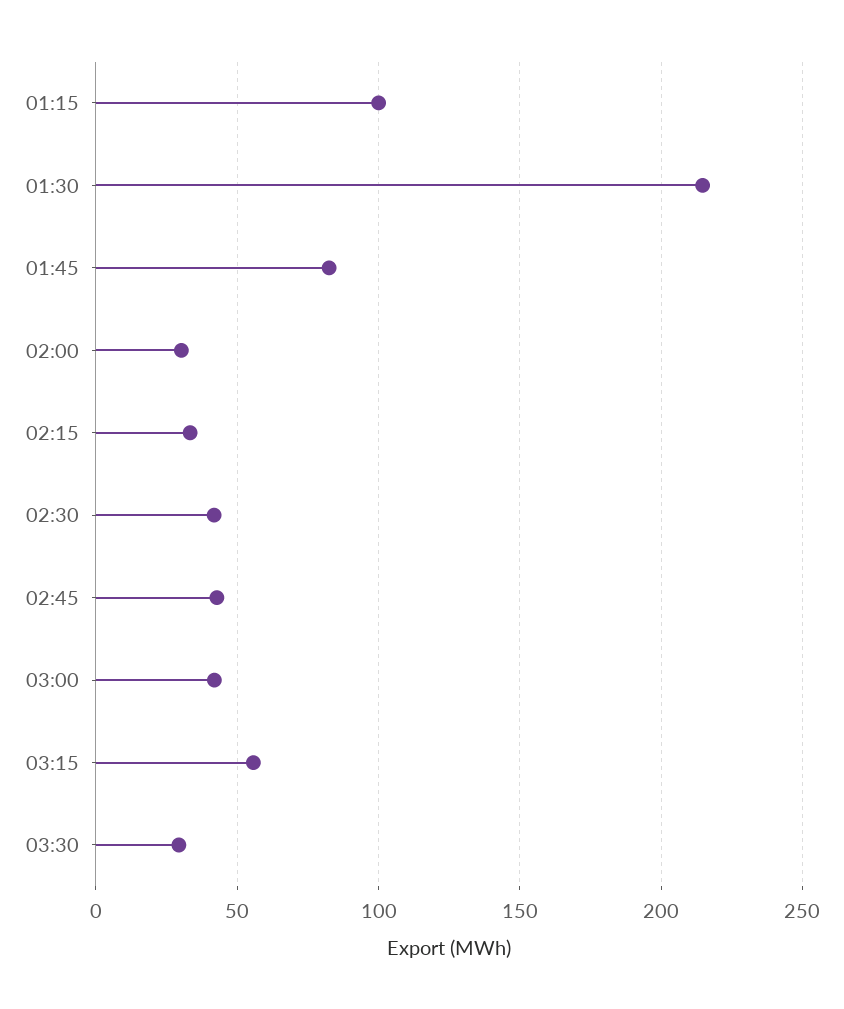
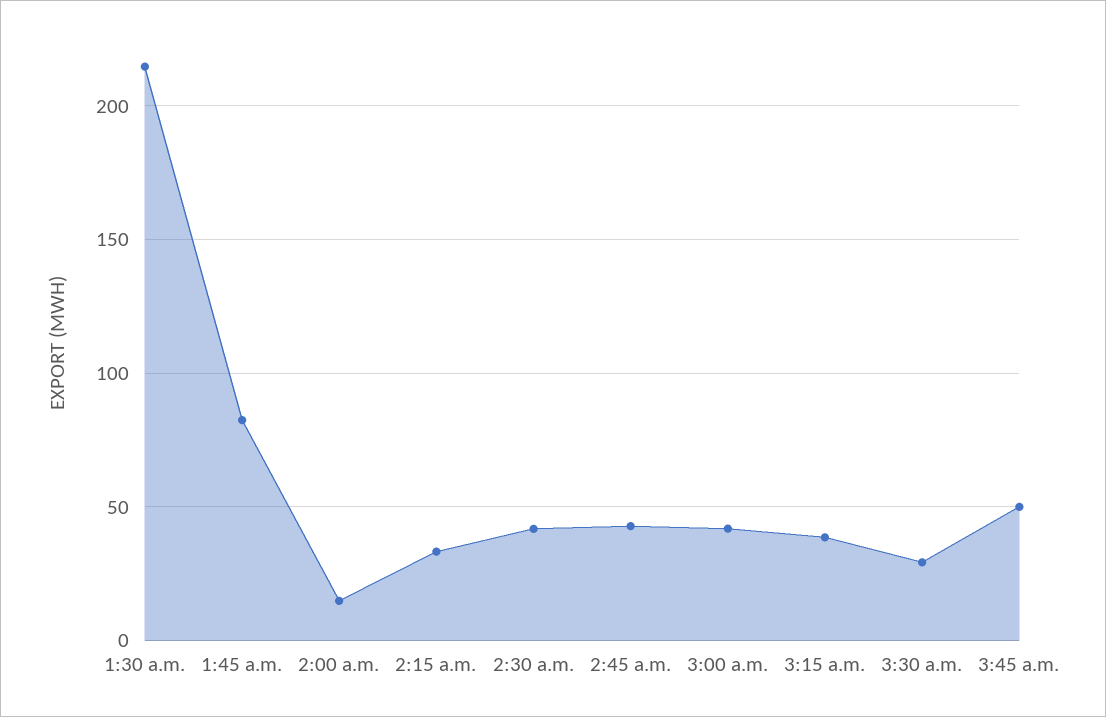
01:15: 100 -> none
02:00: 30 -> 15
03:15: 55 -> 40
3:45 a.m.: none -> 50

